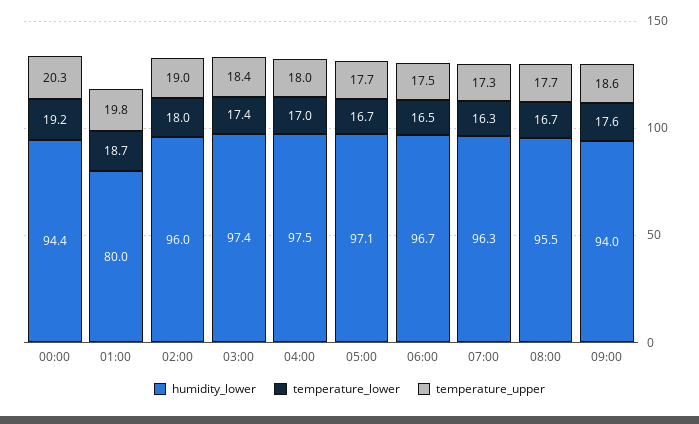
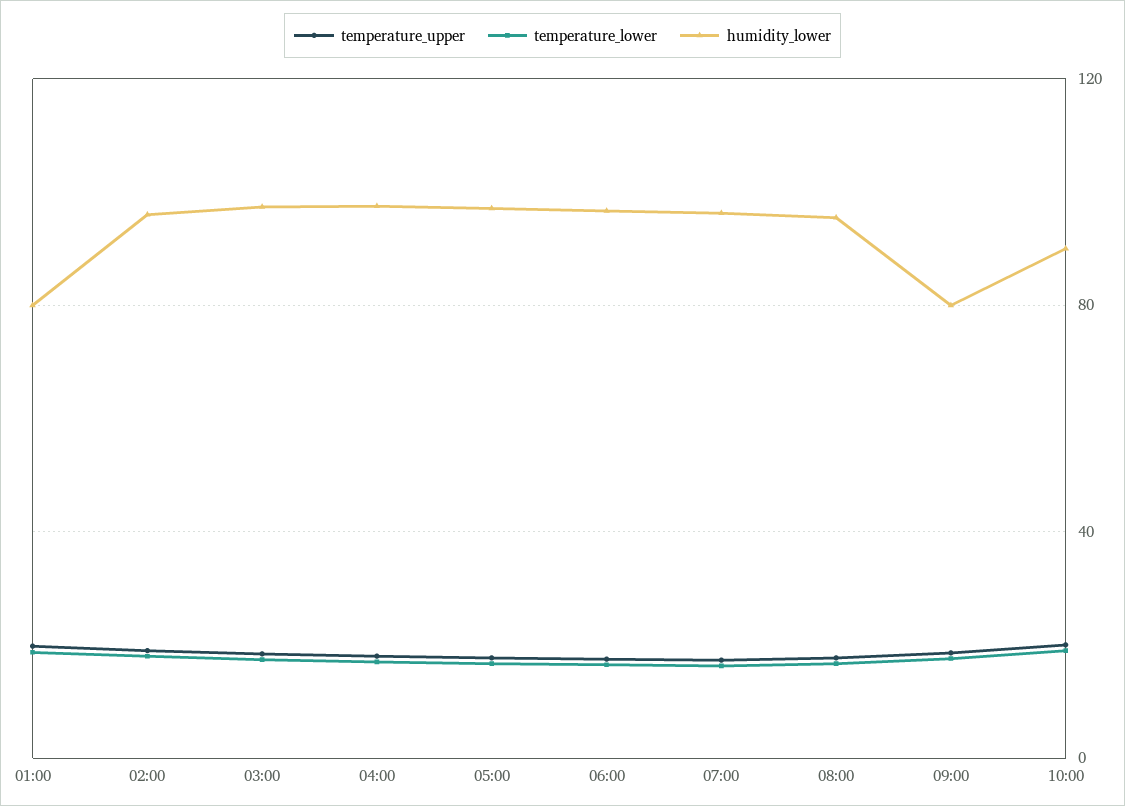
humidity_lower, 00:00: 94.4 -> none
temperature_lower, 00:00: 19.2 -> none
temperature_upper, 00:00: 20.3 -> none
humidity_lower, 09:00: 94 -> 80
temperature_upper, 10:00: none -> 20
temperature_lower, 10:00: none -> 20
humidity_lower, 10:00: none -> 90

